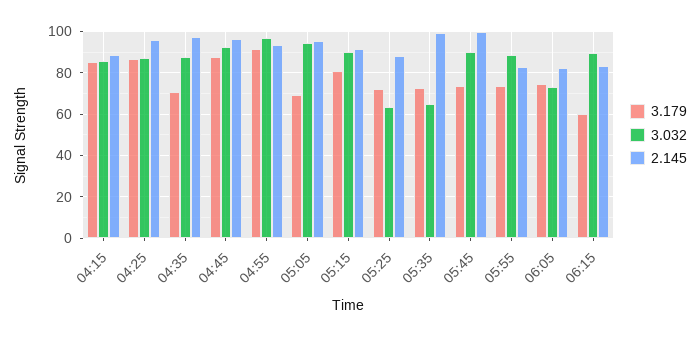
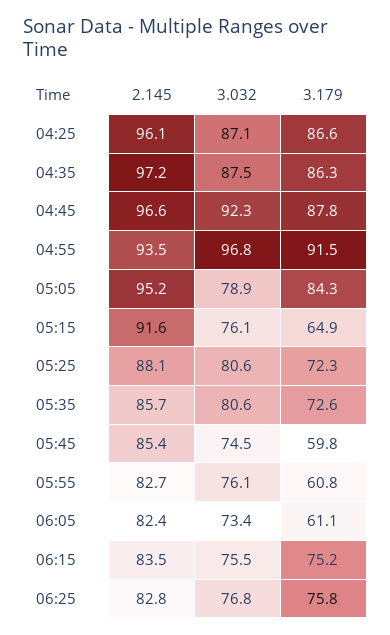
3.179, 04:15: 85 -> none
3.032, 04:15: 85 -> none
2.145, 04:15: 90 -> none
3.179, 04:35: 70 -> 86.3
3.179, 05:05: 70 -> 84.3
3.032, 05:05: 95 -> 78.9
3.179, 05:15: 80 -> 64.9
3.032, 05:15: 90 -> 76.1
3.032, 05:25: 65 -> 80.6
3.032, 05:35: 65 -> 80.6
2.145, 05:35: 100 -> 85.7
3.179, 05:45: 75 -> 59.8
3.032, 05:45: 90 -> 74.5
2.145, 05:45: 100 -> 85.4
3.179, 05:55: 75 -> 60.8
3.032, 05:55: 90 -> 76.1
3.179, 06:05: 75 -> 61.1
3.179, 06:15: 60 -> 75.2
3.032, 06:15: 90 -> 75.5
2.145, 06:25: none -> 82.8
3.032, 06:25: none -> 76.8
3.179, 06:25: none -> 75.8

